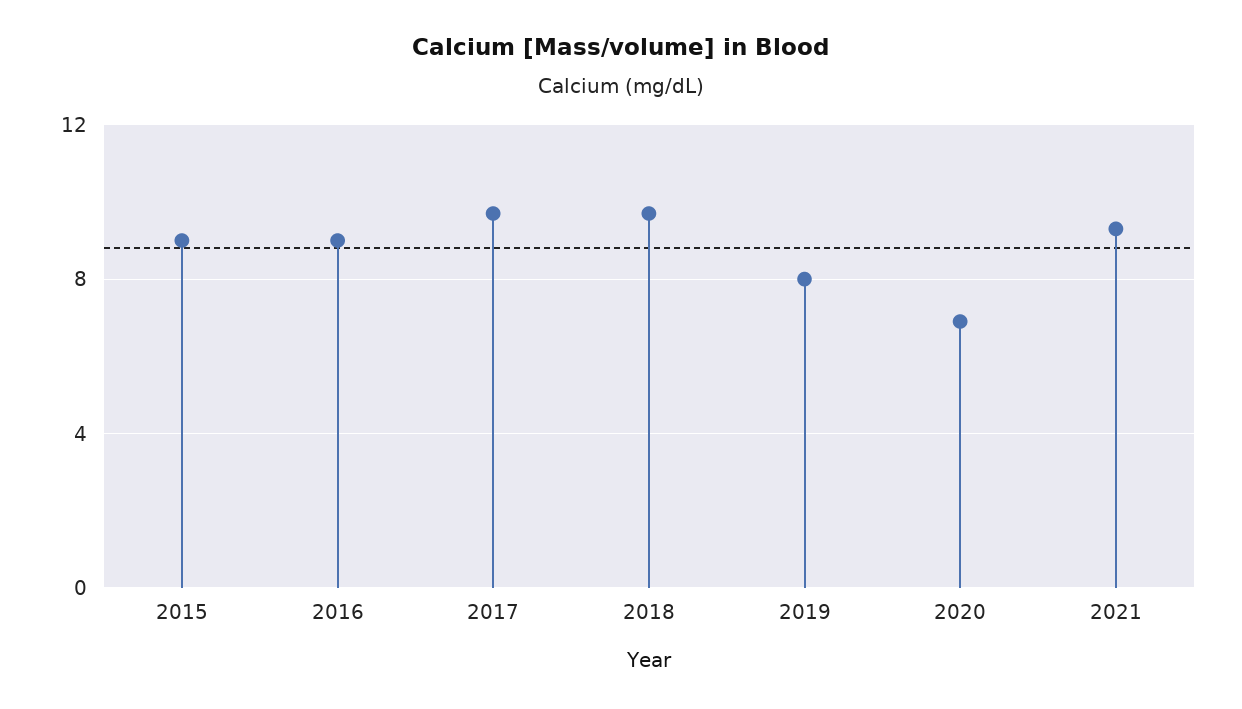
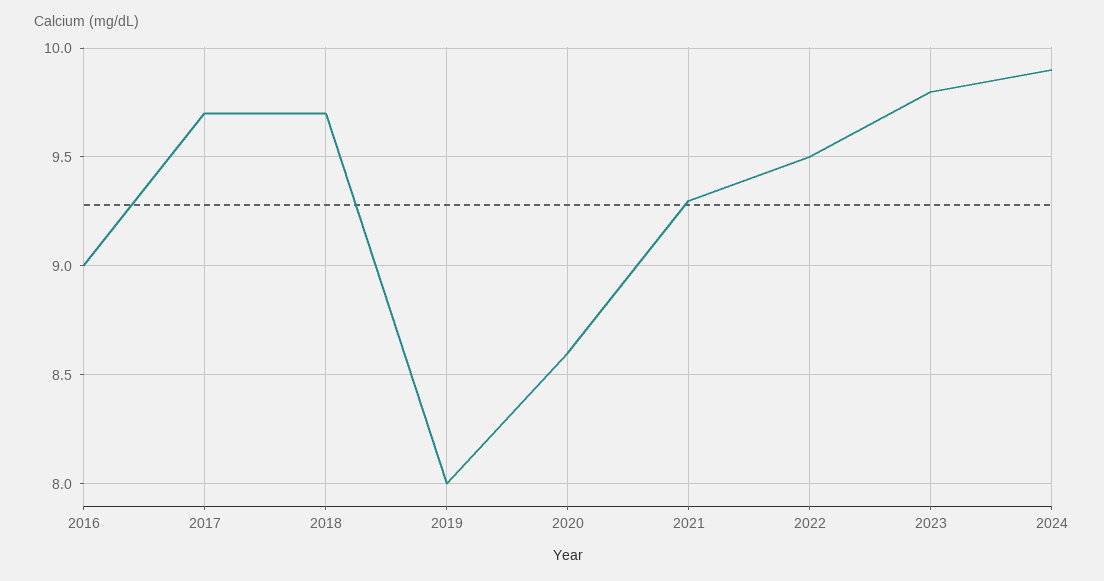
2015: 9 -> none
2020: 7 -> 8.6
2022: none -> 9.5
2023: none -> 9.8
2024: none -> 9.9

